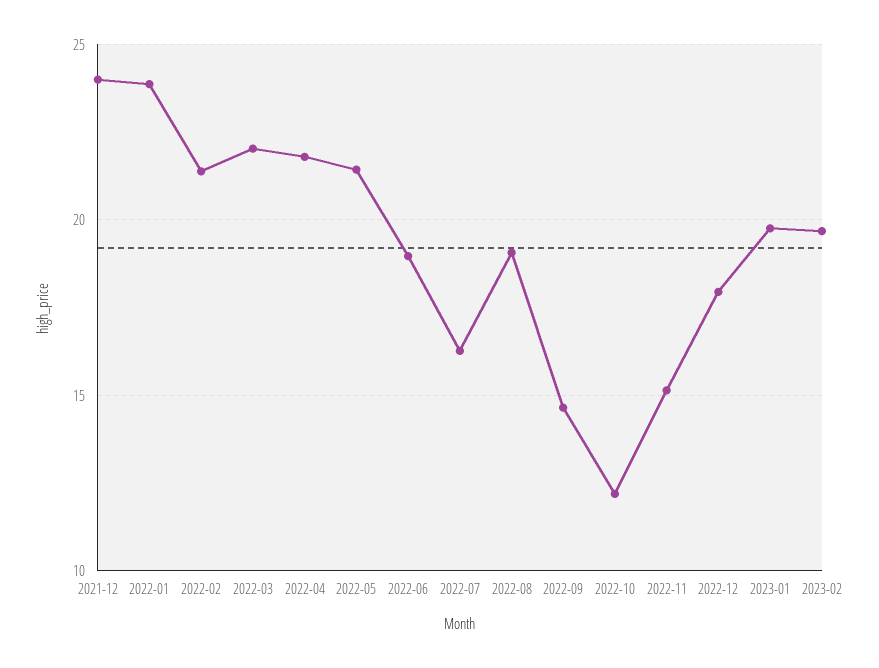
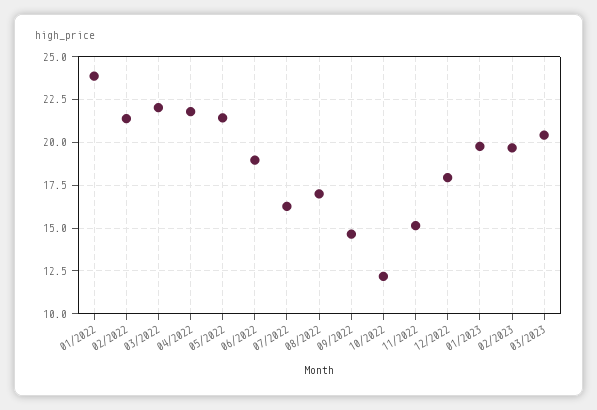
2021-12: 24 -> none
2022-08: 19 -> 17
03/2023: none -> 20.5

